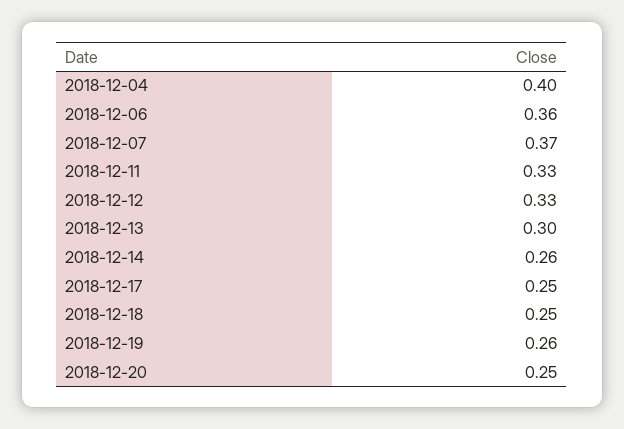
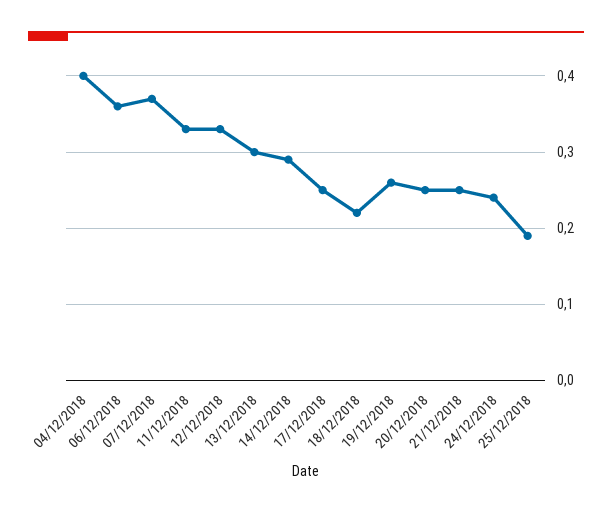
2018-12-14: 0.26 -> 0.29
2018-12-18: 0.25 -> 0.22
21/12/2018: none -> 0.25
24/12/2018: none -> 0.24
25/12/2018: none -> 0.19

